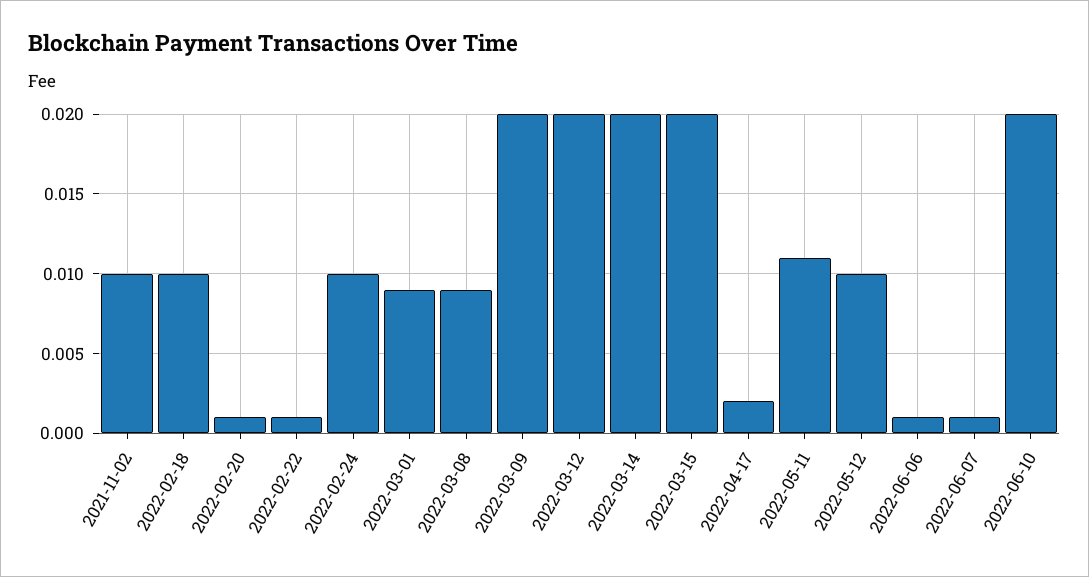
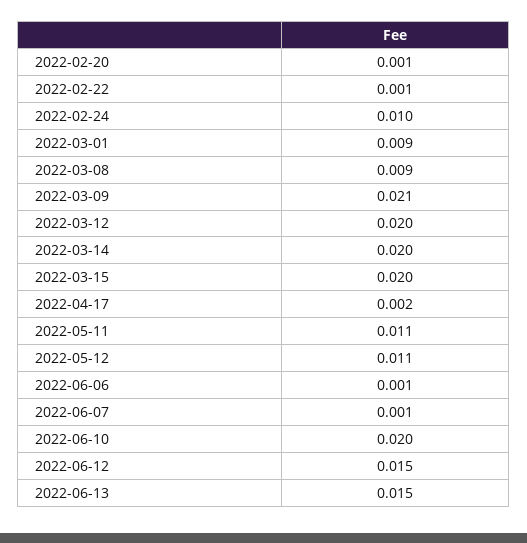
2021-11-02: 0.01 -> none
2022-02-18: 0.01 -> none
2022-03-09: 0.02 -> 0.021
2022-05-12: 0.01 -> 0.011
2022-06-12: none -> 0.015
2022-06-13: none -> 0.015

